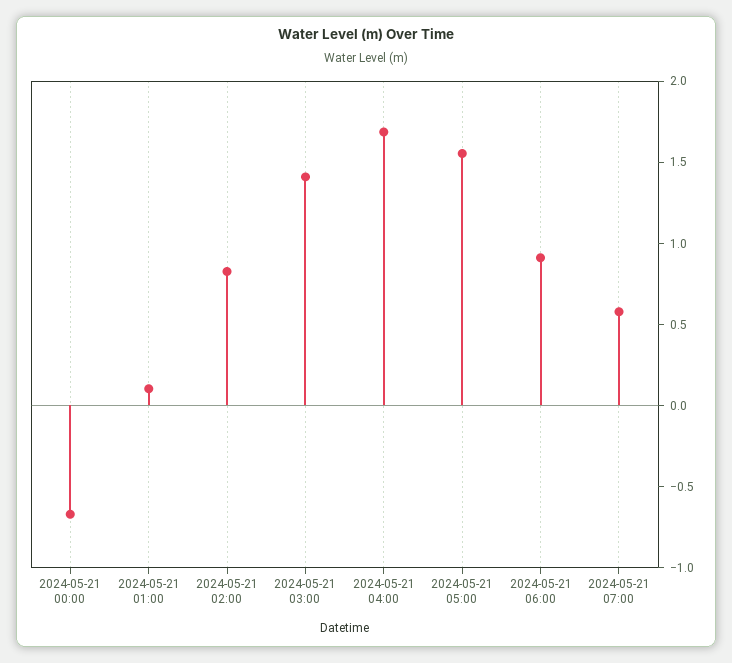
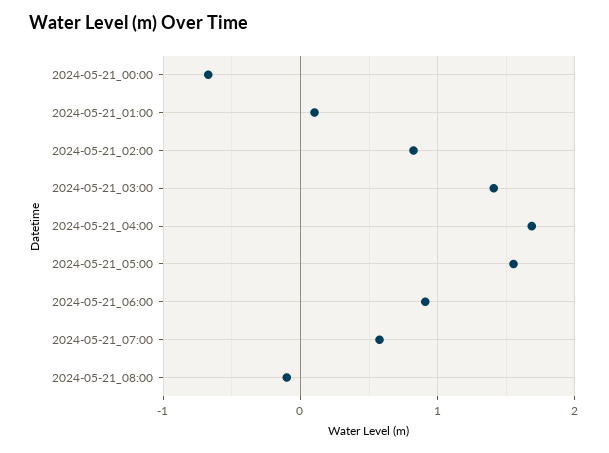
2024-05-21_08:00: none -> -0.1

